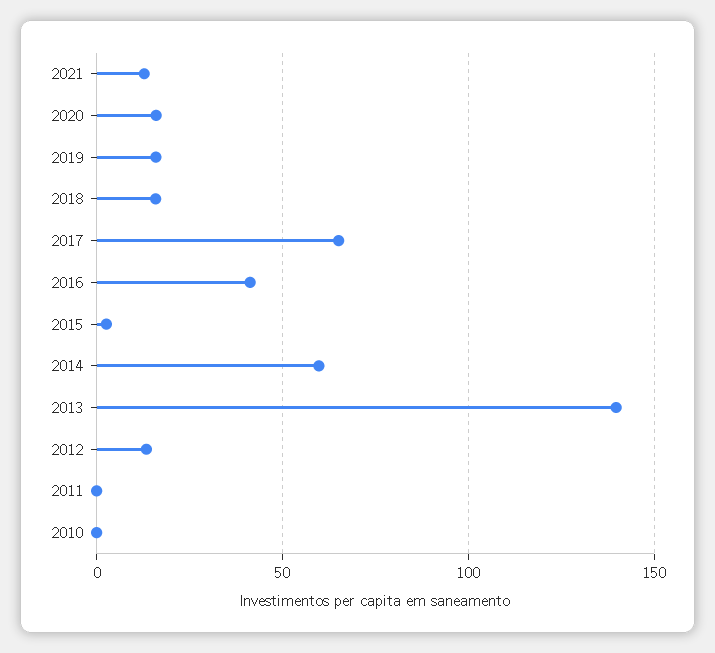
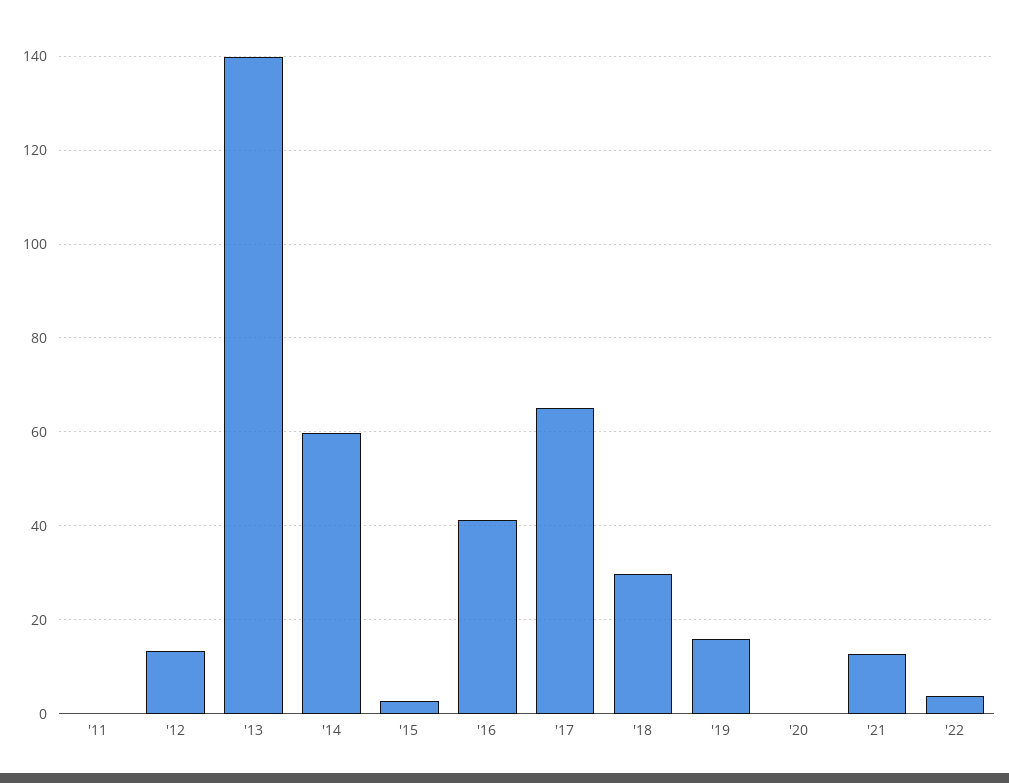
2020: 15 -> 0
2018: 15 -> 30
2010: 0 -> none
'22: none -> 4

